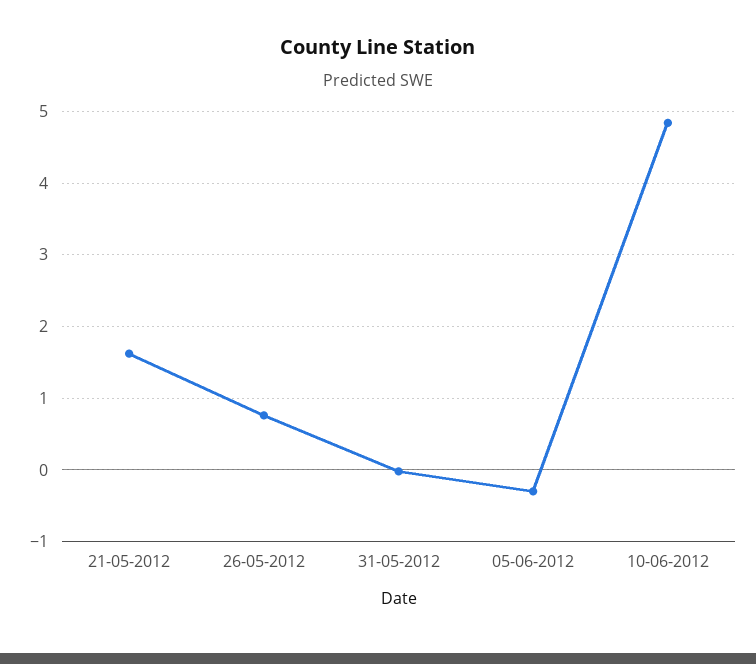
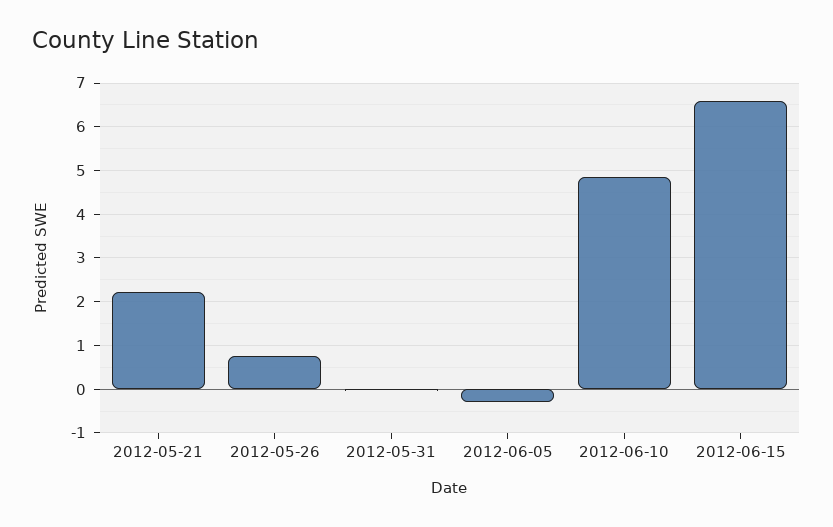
21-05-2012: 1.6 -> 2.2
2012-06-15: none -> 6.6

